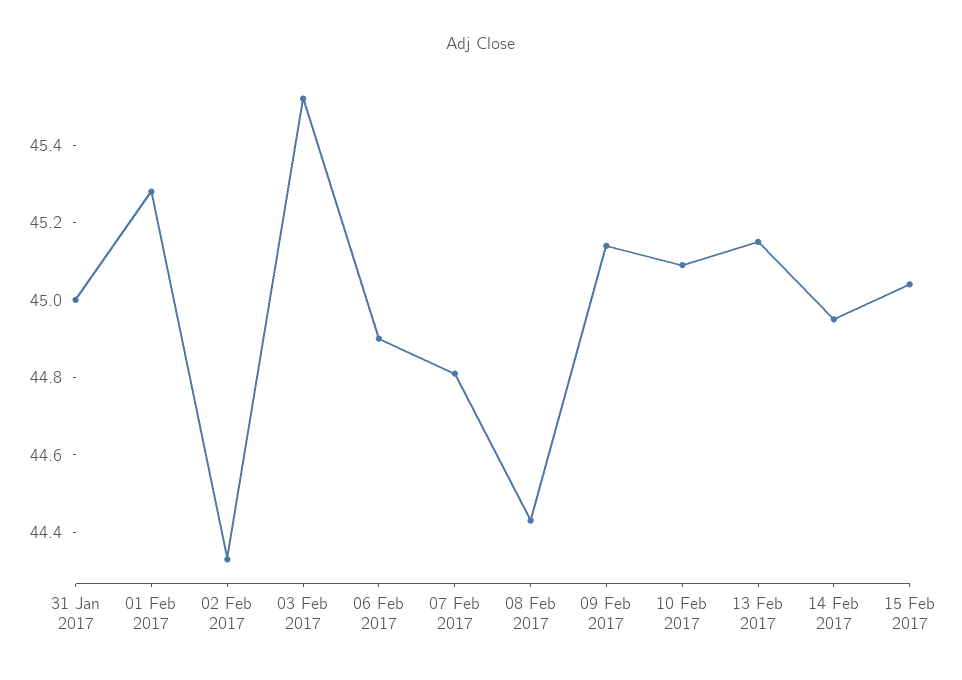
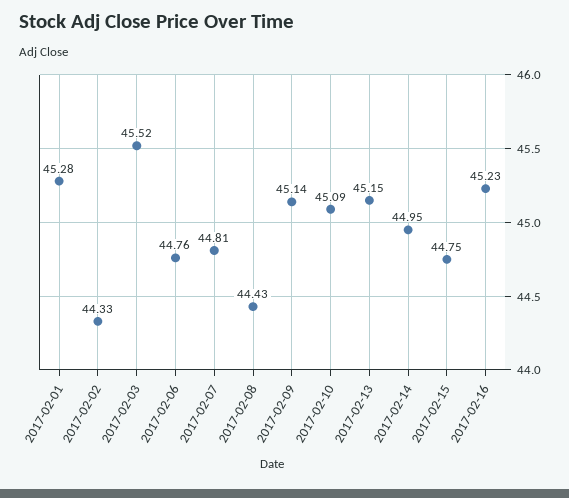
31 Jan 2017: 45 -> none
06 Feb 2017: 44.9 -> 44.76
15 Feb 2017: 45.05 -> 44.75
2017-02-16: none -> 45.23

